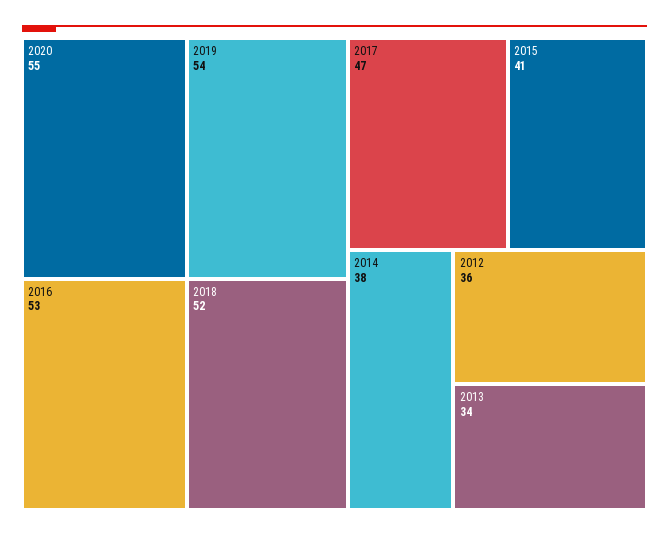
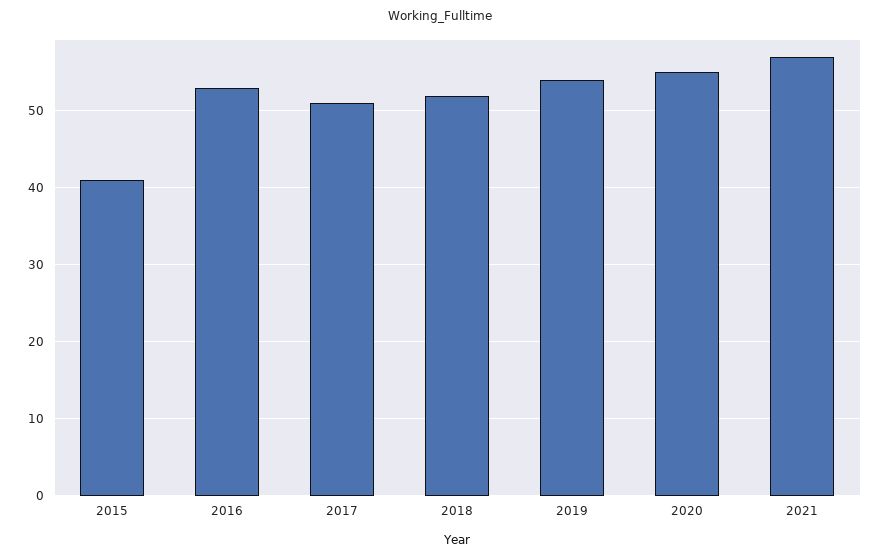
2017: 47 -> 51
2014: 38 -> none
2012: 36 -> none
2013: 34 -> none
2021: none -> 57

